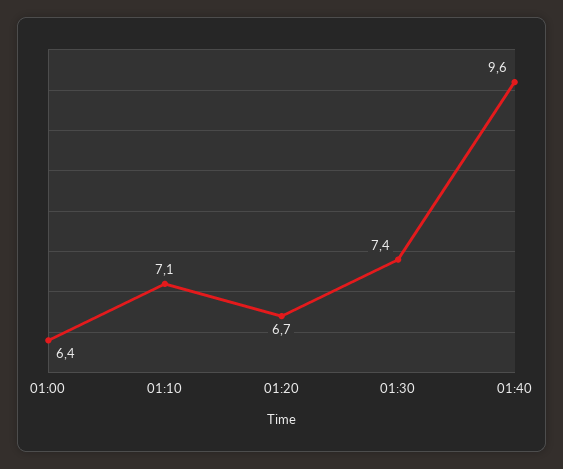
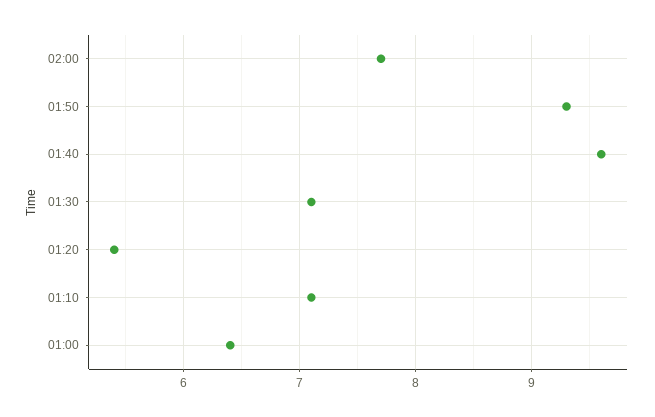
01:20: 6.7 -> 5.4
01:30: 7.4 -> 7.1
02:00: none -> 7.7
01:50: none -> 9.3

